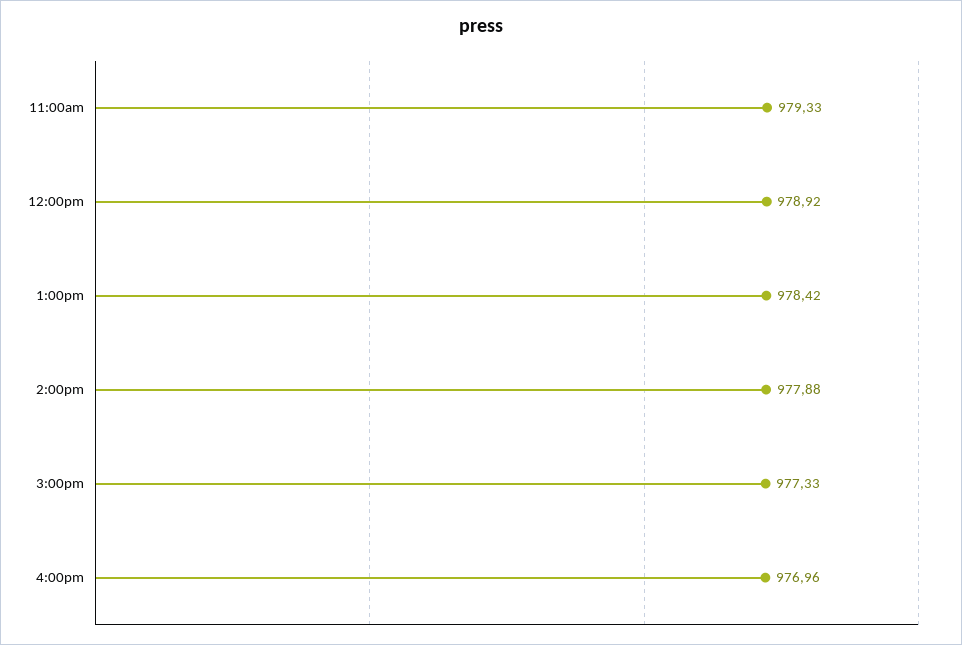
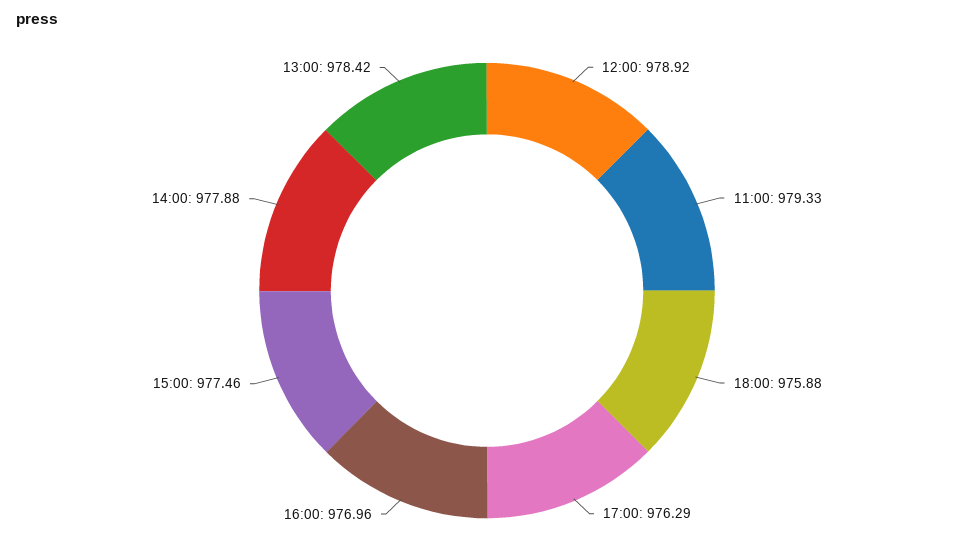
3:00pm: 977.33 -> 977.46
18:00: none -> 975.88
17:00: none -> 976.29

